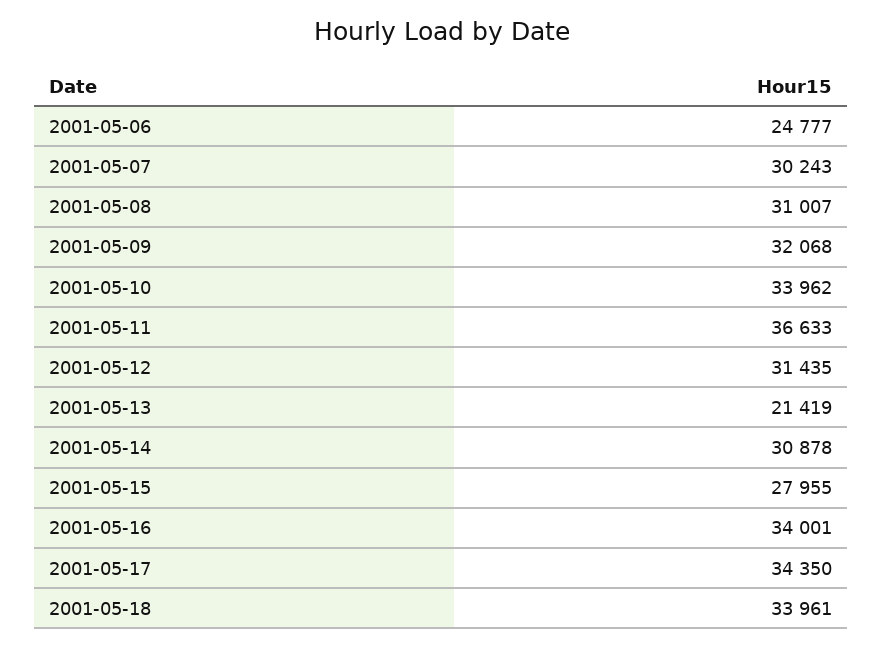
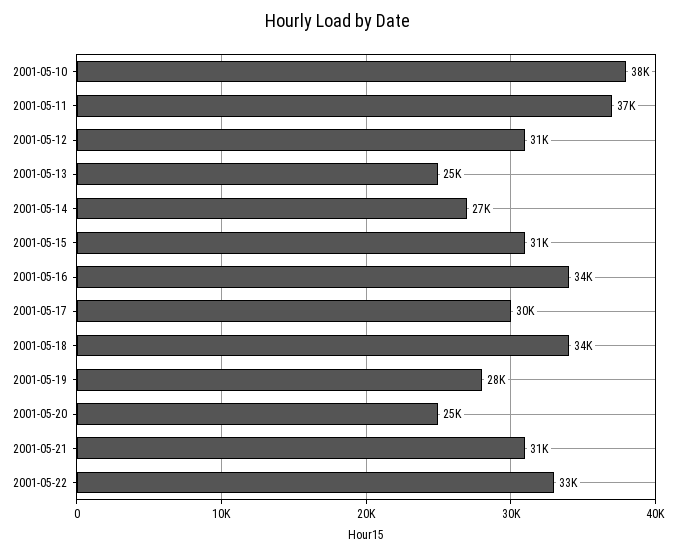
2001-05-06: 24777 -> none
2001-05-07: 30243 -> none
2001-05-08: 31007 -> none
2001-05-09: 32068 -> none
2001-05-10: 33962 -> 38000
2001-05-13: 21419 -> 25000
2001-05-14: 30878 -> 27000
2001-05-15: 27955 -> 31000
2001-05-17: 34350 -> 30000
2001-05-19: none -> 28000
2001-05-20: none -> 25000
2001-05-21: none -> 31000
2001-05-22: none -> 33000

